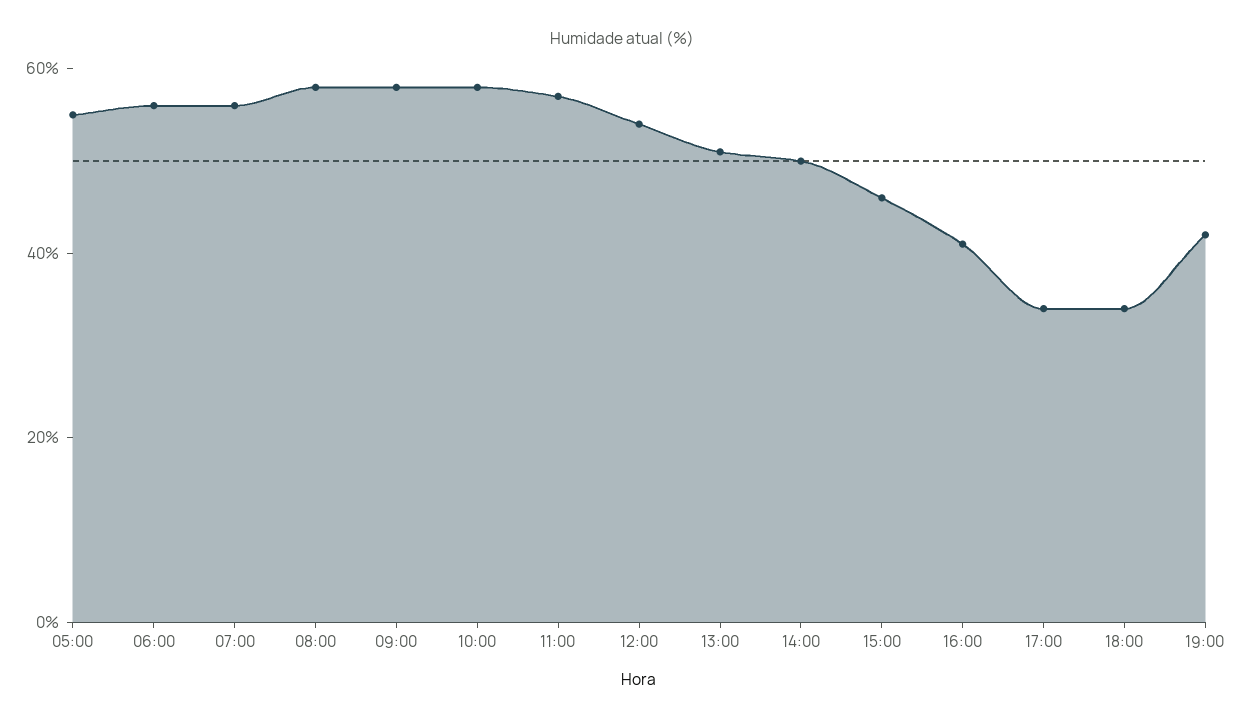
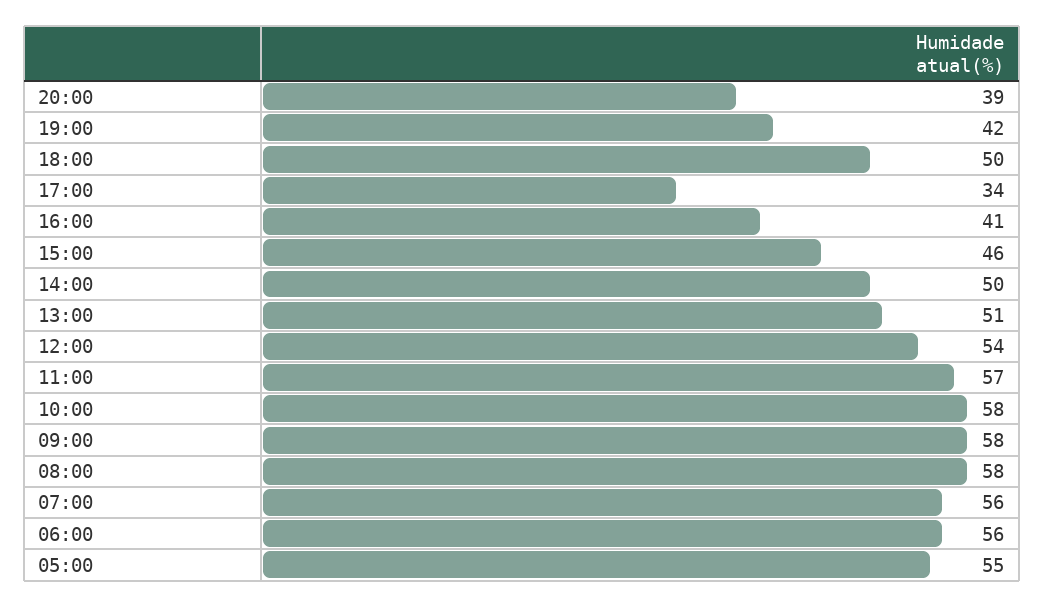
18:00: 35 -> 50
20:00: none -> 39

